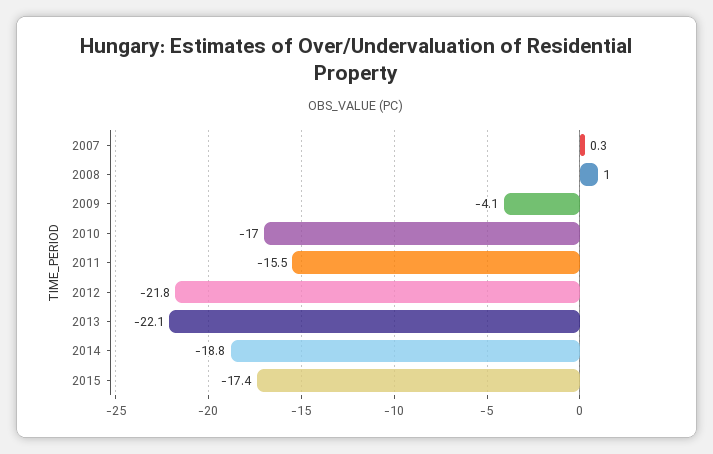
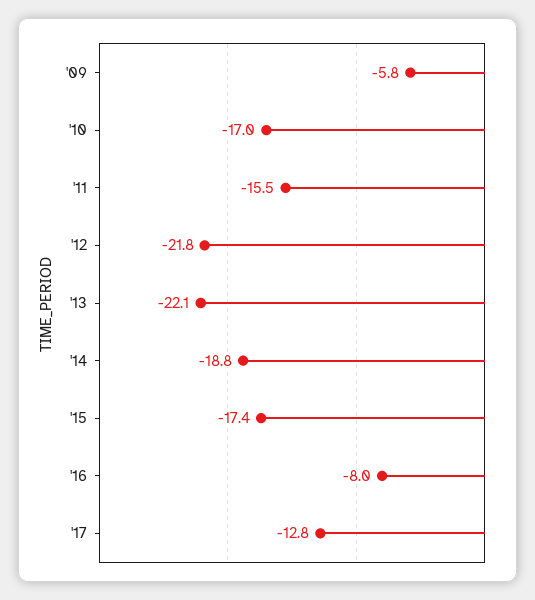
2007: 0.3 -> none
2008: 1 -> none
2009: -4.1 -> -5.8
'16: none -> -8
'17: none -> -12.8

